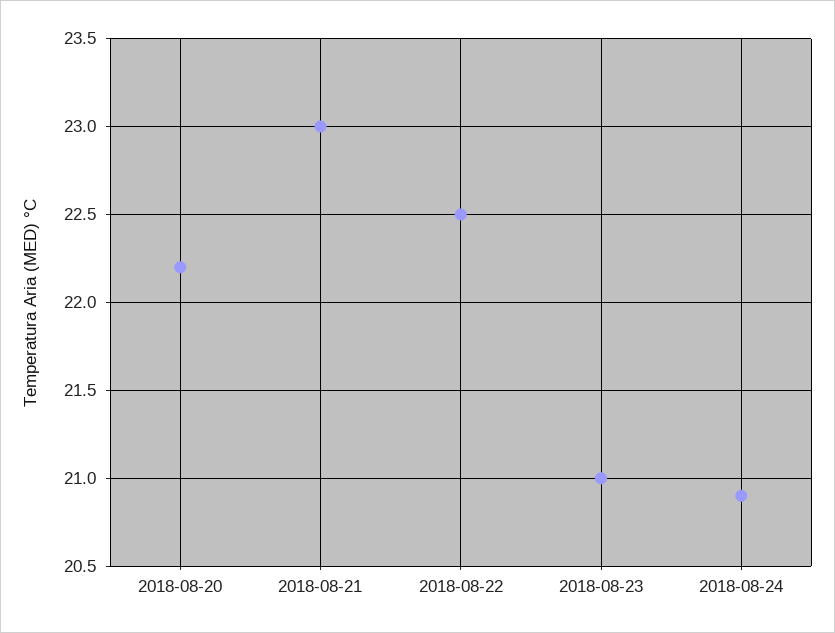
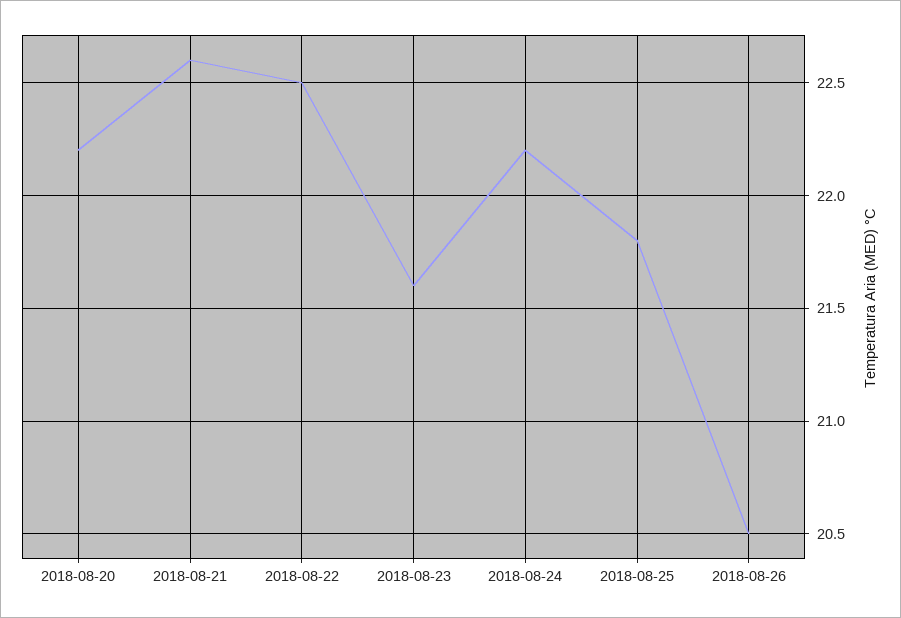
2018-08-21: 23 -> 22.6
2018-08-23: 21 -> 21.6
2018-08-24: 20.9 -> 22.2
2018-08-25: none -> 21.8
2018-08-26: none -> 20.5

